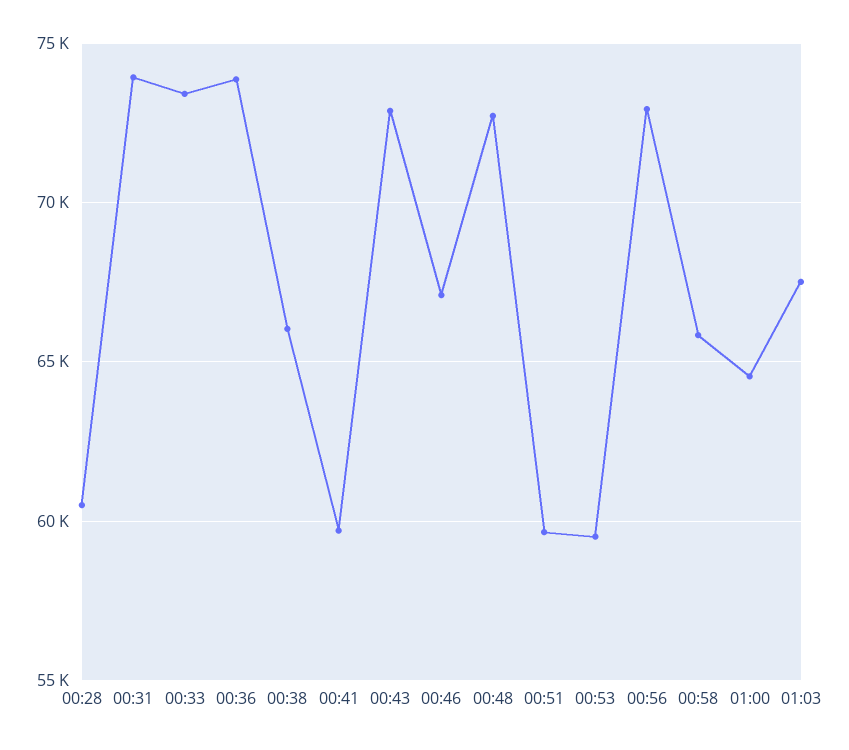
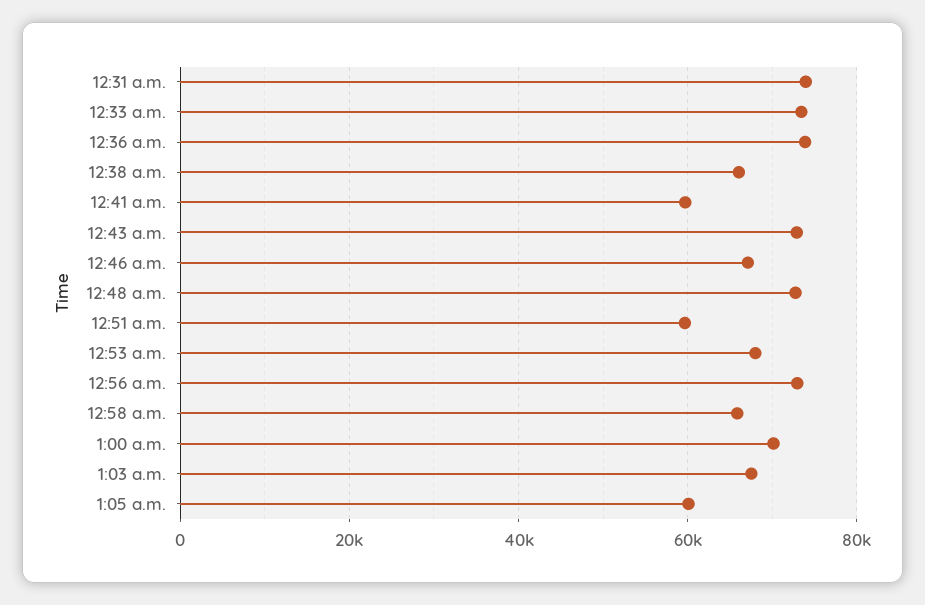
00:28: 60500 -> none
00:53: 59500 -> 68000
01:00: 64500 -> 70000
1:05 a.m.: none -> 60000

